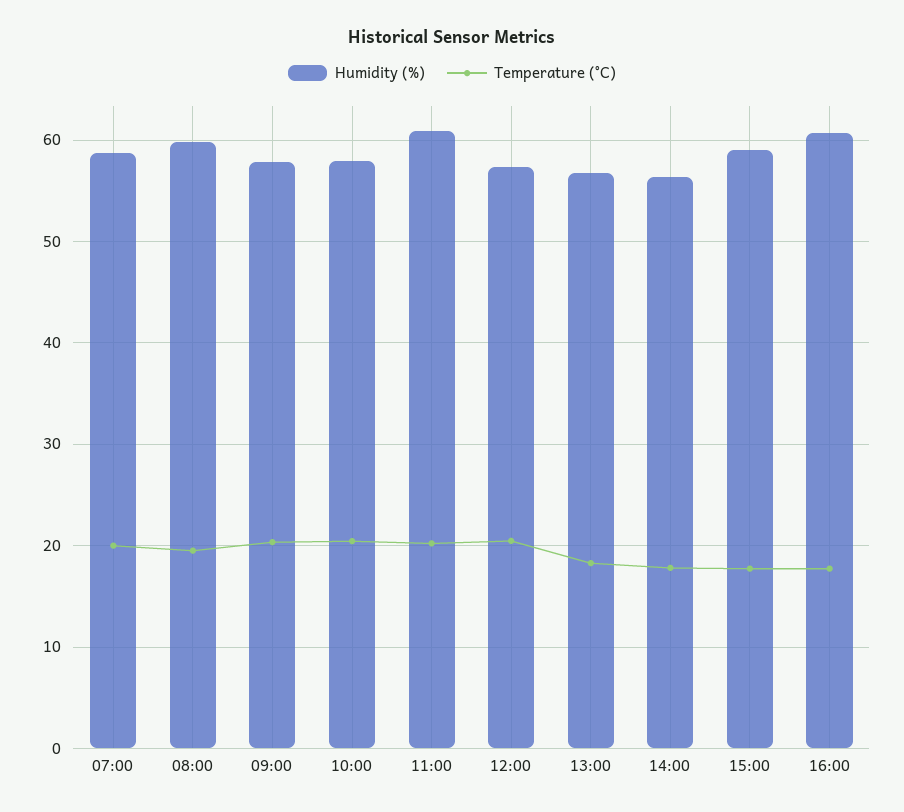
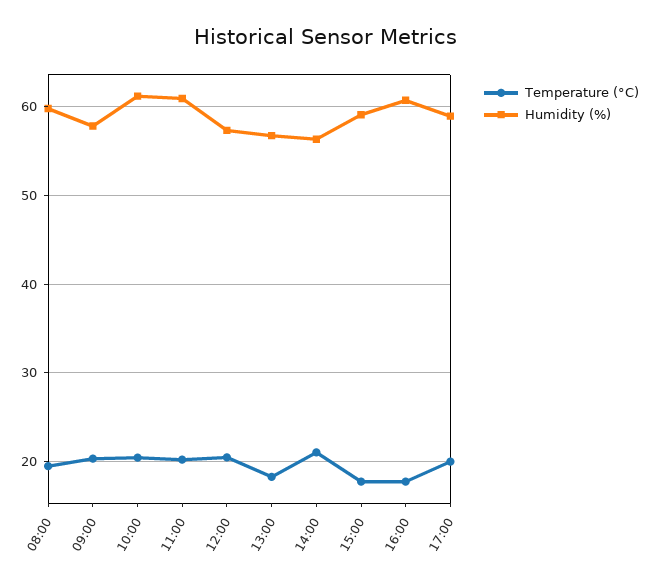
Humidity (%), 07:00: 59 -> none
Temperature (°C), 07:00: 20 -> none
Humidity (%), 10:00: 58 -> 61
Temperature (°C), 14:00: 18 -> 21
Temperature (°C), 17:00: none -> 20
Humidity (%), 17:00: none -> 59

